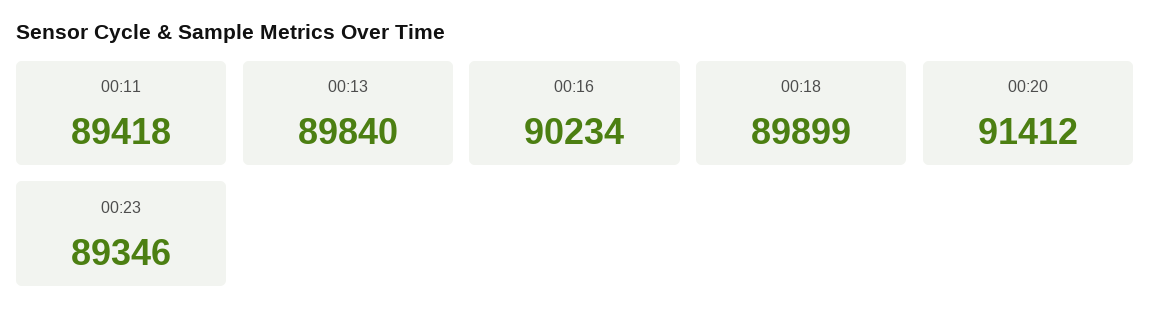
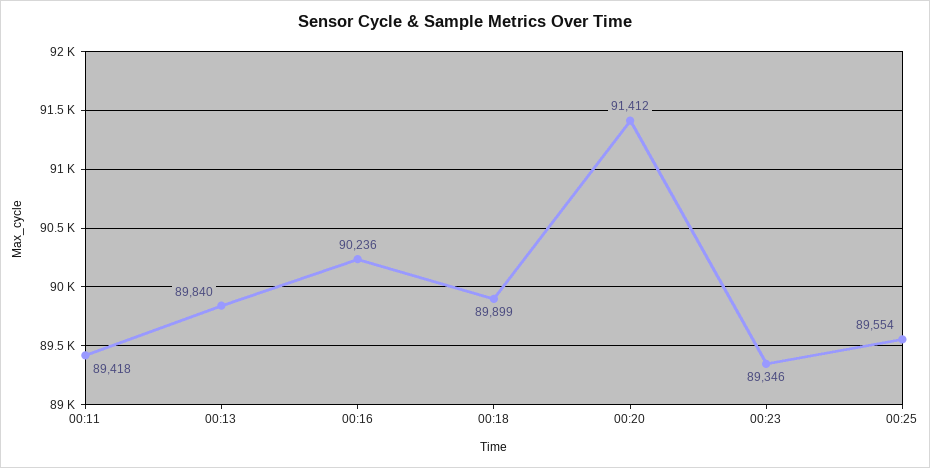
00:16: 90234 -> 90236
00:25: none -> 89554

